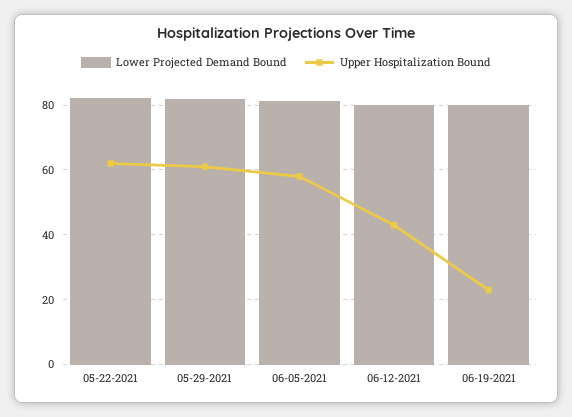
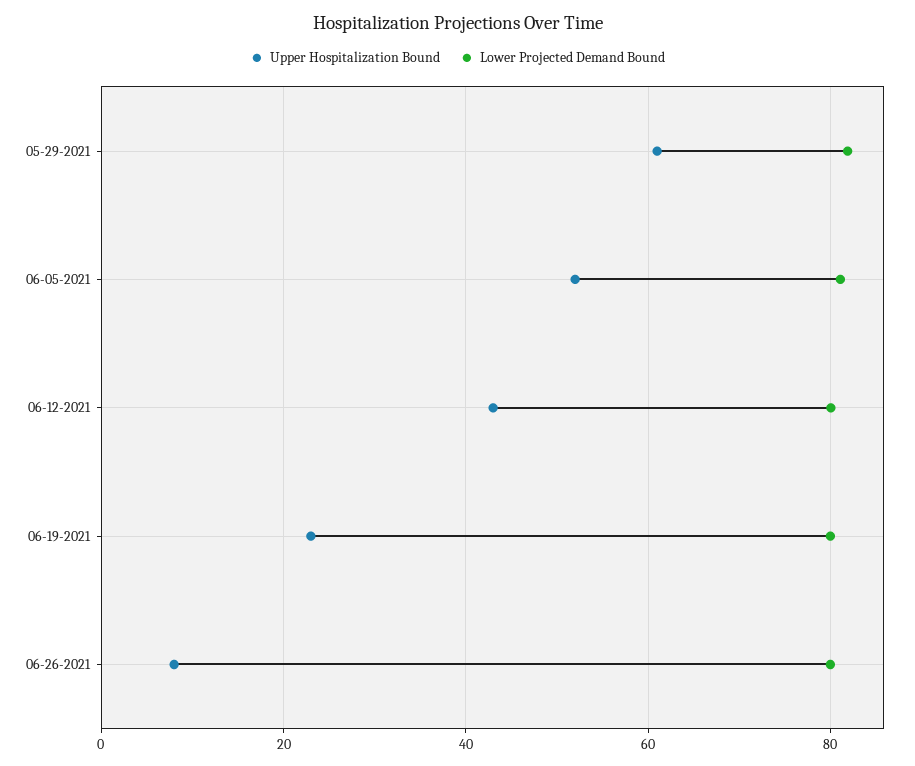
Lower Projected Demand Bound, 05-22-2021: 82 -> none
Upper Hospitalization Bound, 05-22-2021: 62 -> none
Upper Hospitalization Bound, 06-05-2021: 58 -> 52
Upper Hospitalization Bound, 06-26-2021: none -> 8
Lower Projected Demand Bound, 06-26-2021: none -> 80

